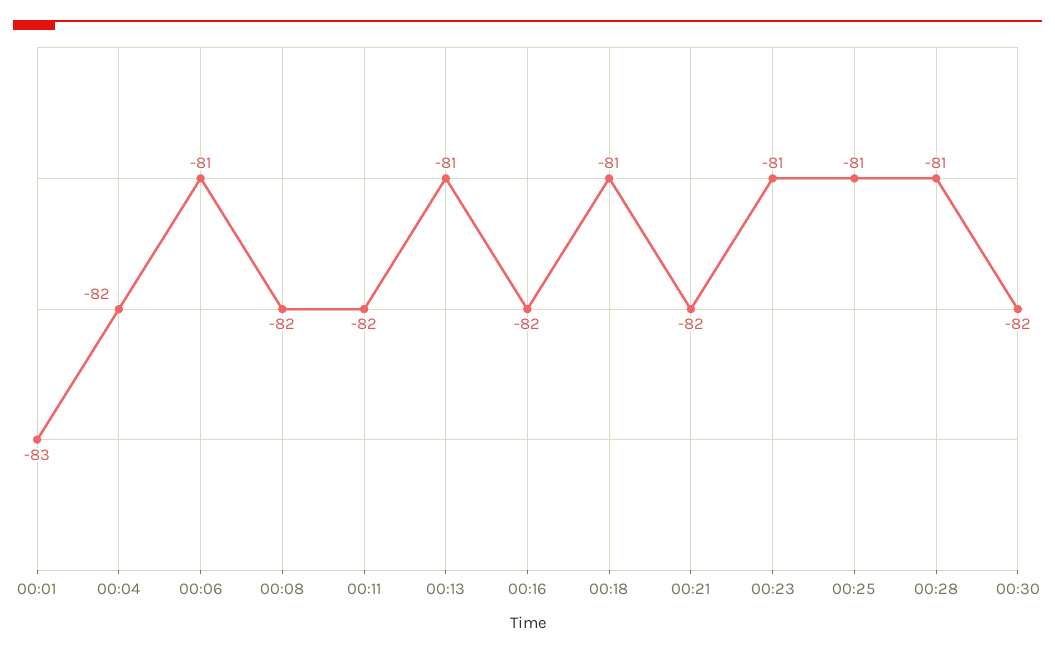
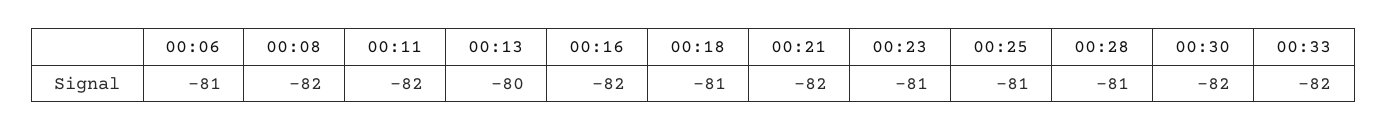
00:01: -83 -> none
00:04: -82 -> none
00:13: -81 -> -80
00:33: none -> -82

